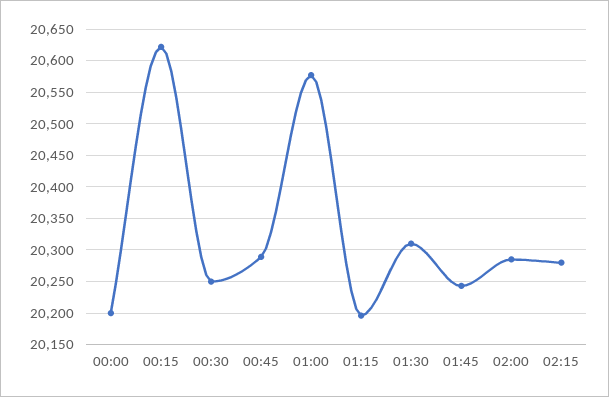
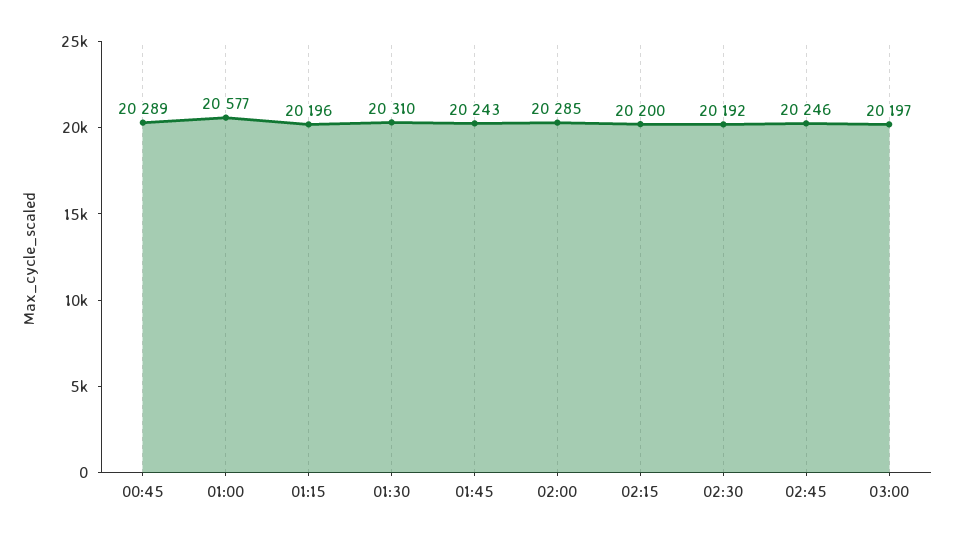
00:00: 20200 -> none
00:15: 20620 -> none
00:30: 20250 -> none
02:15: 20280 -> 20200
02:30: none -> 20192
02:45: none -> 20246
03:00: none -> 20197

